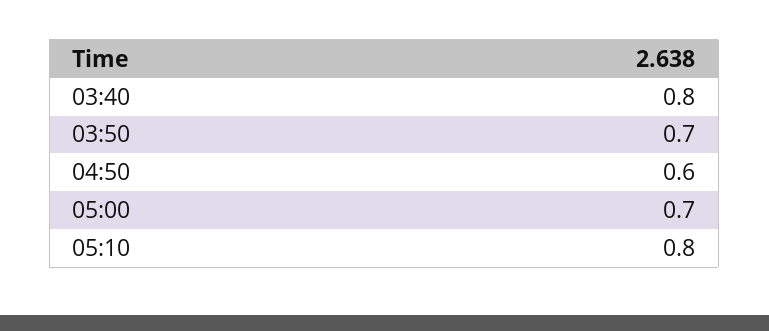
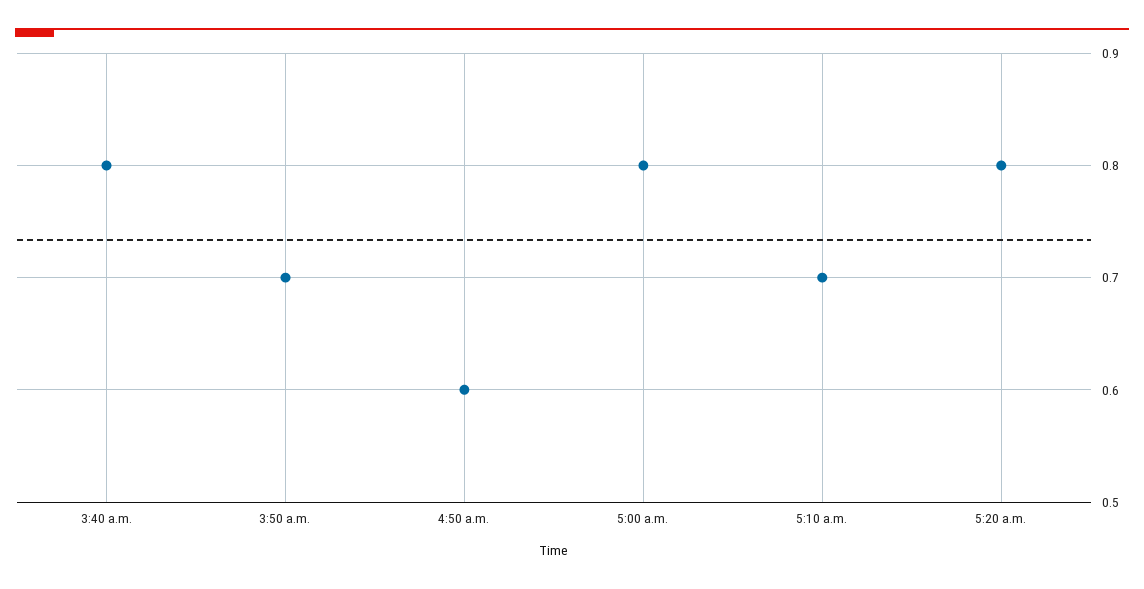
05:00: 0.7 -> 0.8
05:10: 0.8 -> 0.7
5:20 a.m.: none -> 0.8

